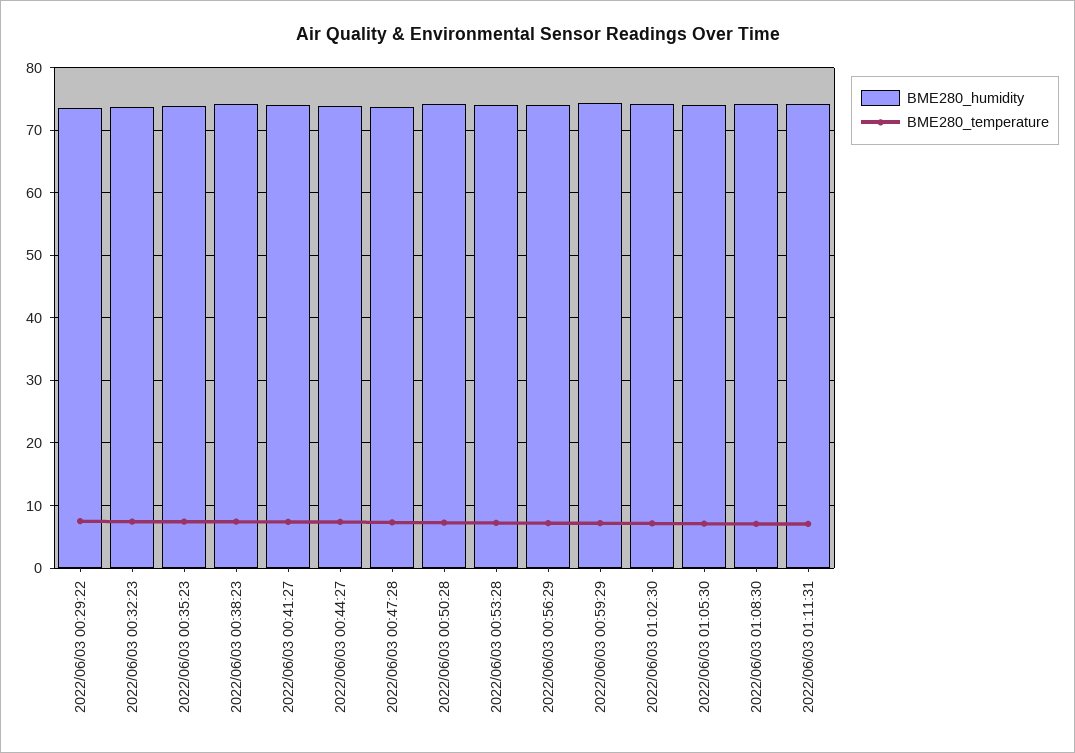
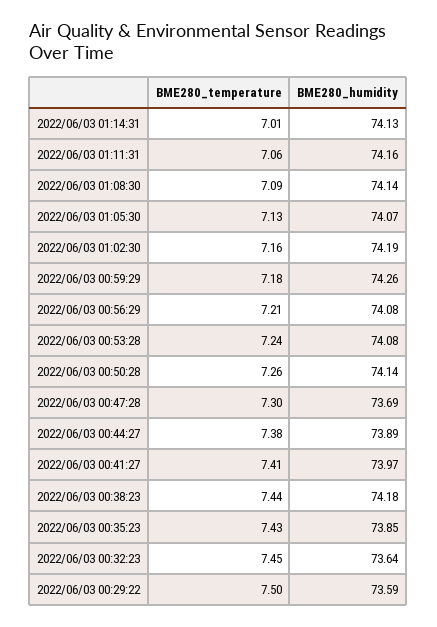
BME280_temperature, 2022/06/03 01:14:31: none -> 7.01
BME280_humidity, 2022/06/03 01:14:31: none -> 74.13

